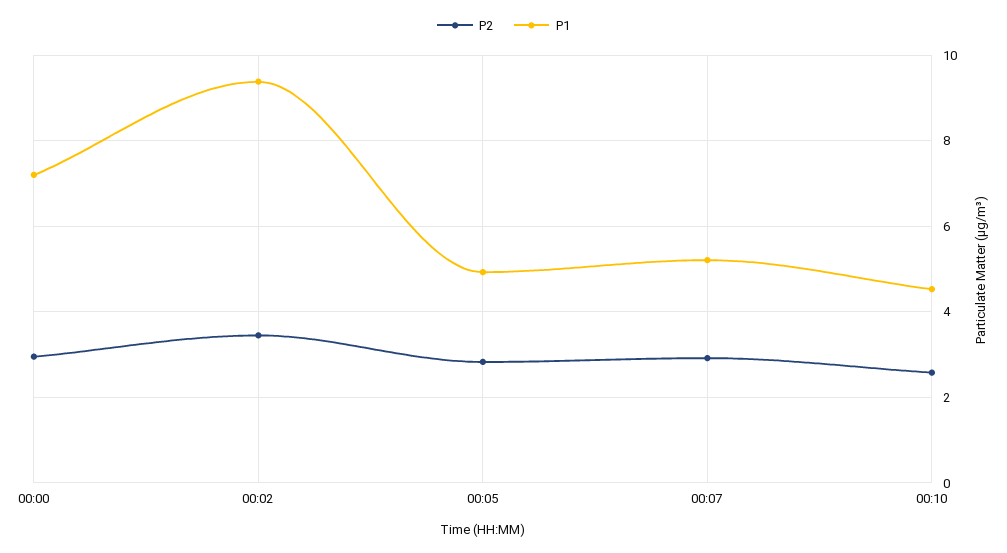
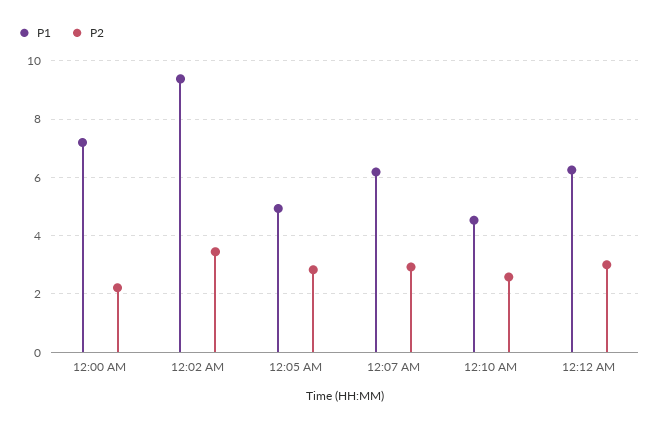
P2, 00:00: 3 -> 2.25
P1, 00:07: 5.2 -> 6.25
P1, 12:12 AM: none -> 6.25
P2, 12:12 AM: none -> 3

